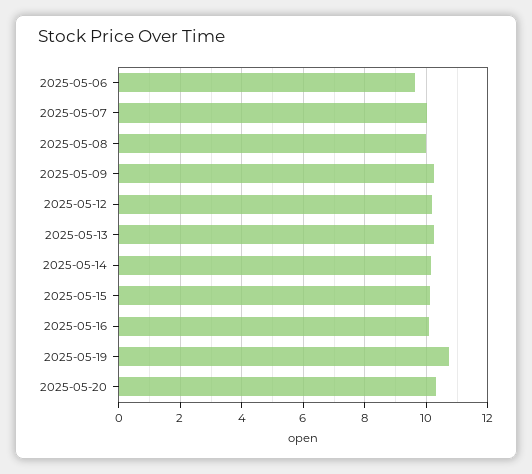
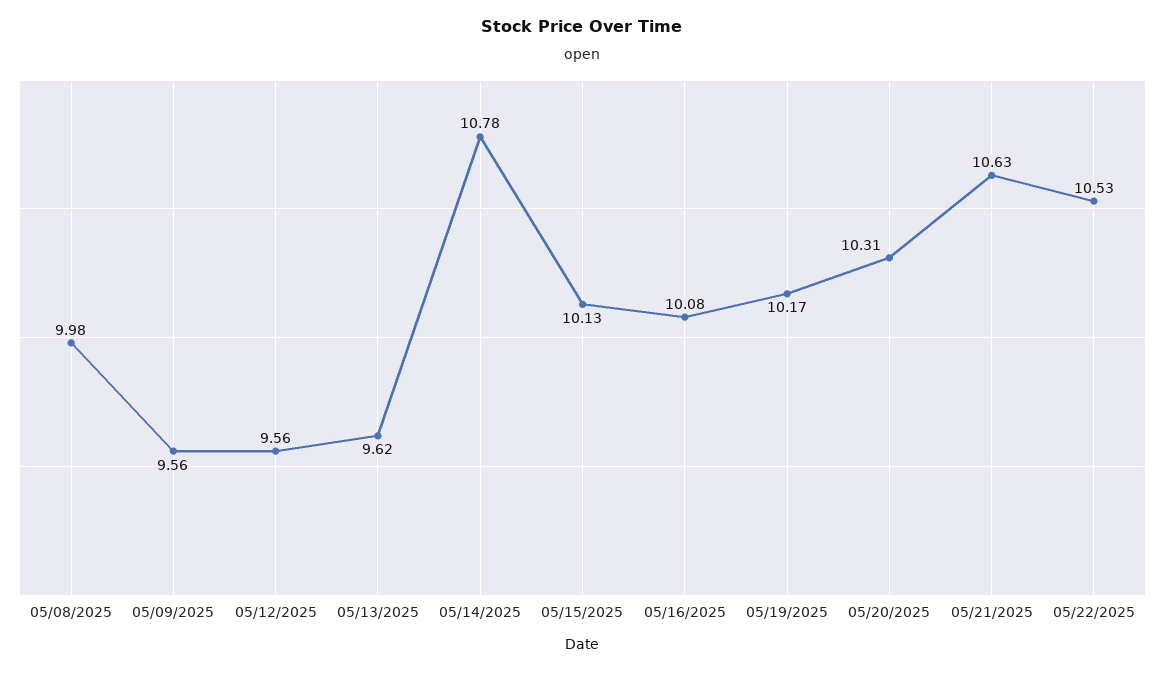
2025-05-06: 9.6 -> none
2025-05-07: 10 -> none
2025-05-09: 10.2 -> 9.56
2025-05-12: 10.2 -> 9.56
2025-05-13: 10.2 -> 9.62
2025-05-14: 10.2 -> 10.78
2025-05-19: 10.8 -> 10.17
05/21/2025: none -> 10.63
05/22/2025: none -> 10.53

